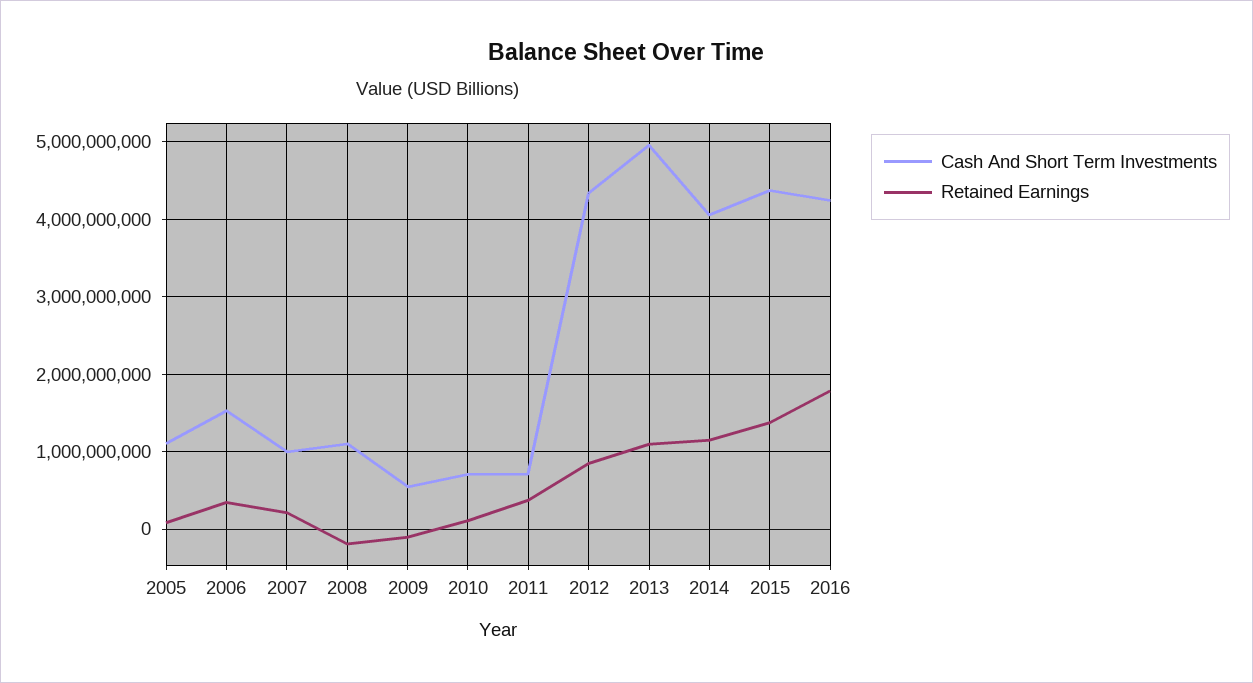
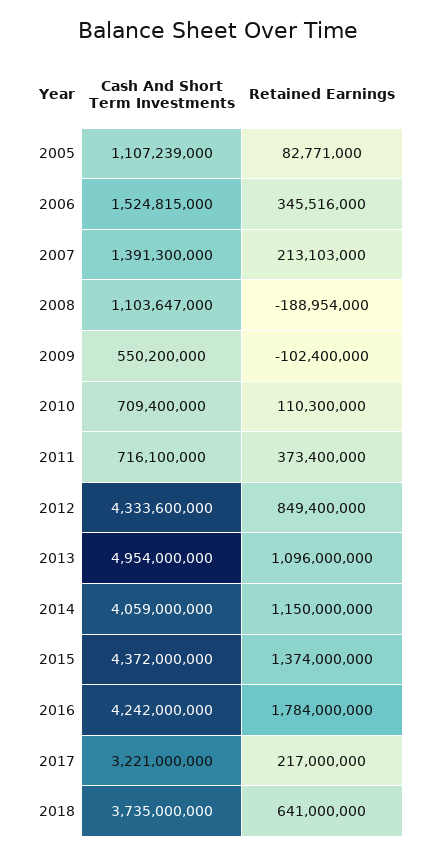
Cash And Short Term Investments, 2007: 1000000000 -> 1391300000
Cash And Short Term Investments, 2017: none -> 3221000000
Retained Earnings, 2017: none -> 217000000
Cash And Short Term Investments, 2018: none -> 3735000000
Retained Earnings, 2018: none -> 641000000

